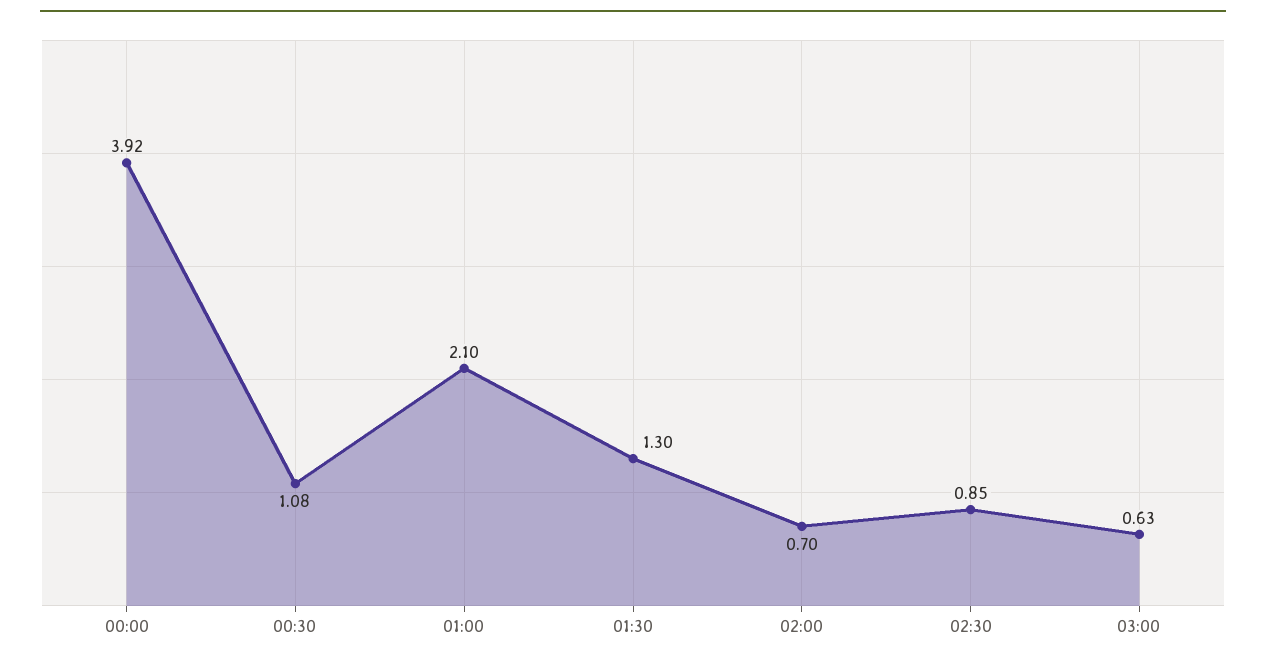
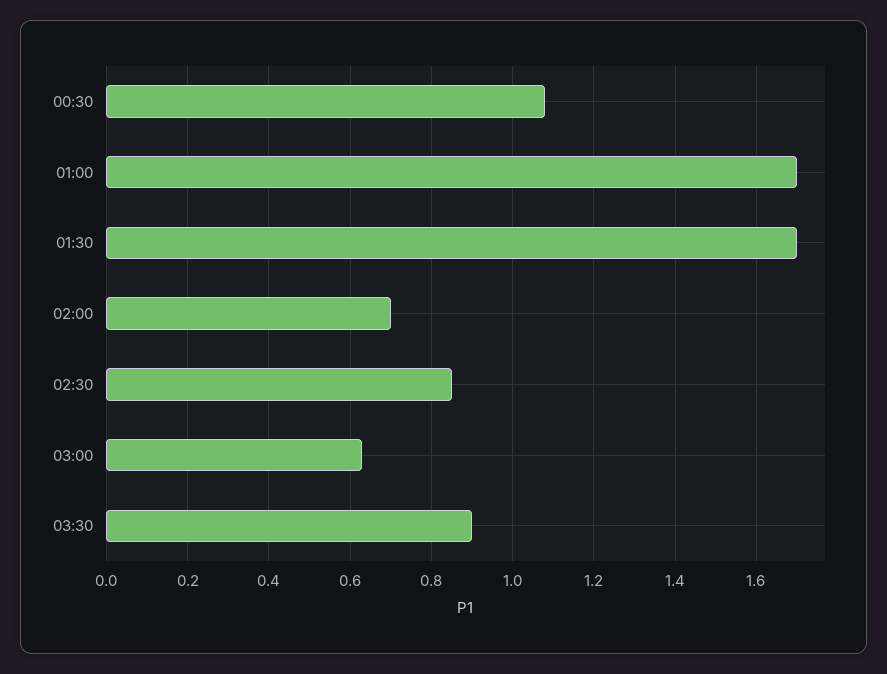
00:00: 3.92 -> none
01:00: 2.1 -> 1.7
01:30: 1.3 -> 1.7
03:30: none -> 0.9

